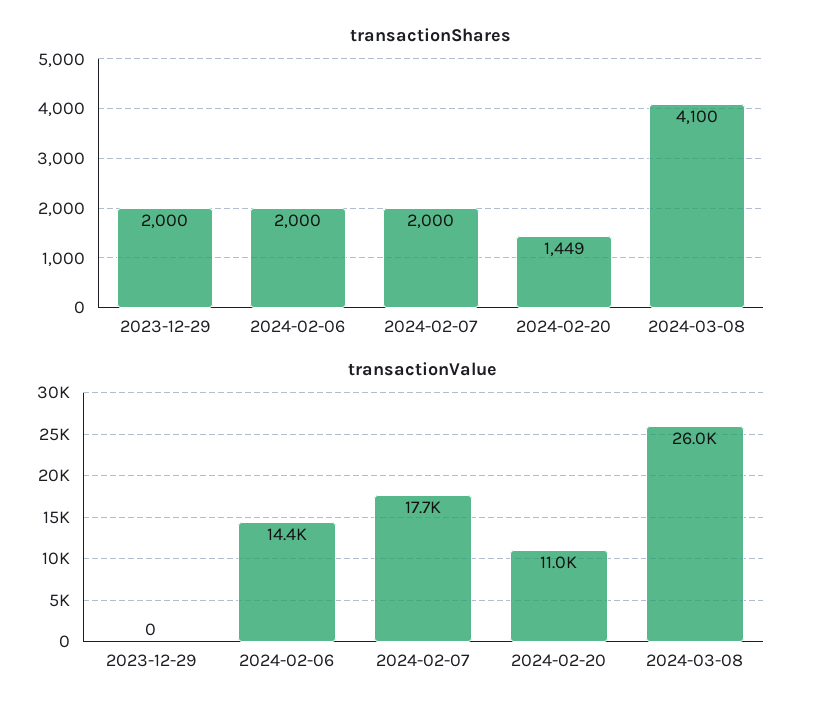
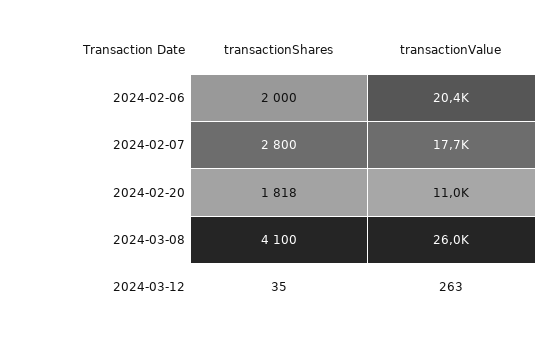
transactionShares, 2023-12-29: 2000 -> none
transactionShares, 2024-02-07: 2000 -> 2800
transactionShares, 2024-02-20: 1449 -> 1818
transactionValue, 2023-12-29: 0 -> none
transactionValue, 2024-02-06: 14400 -> 20400
transactionShares, 2024-03-12: none -> 35
transactionValue, 2024-03-12: none -> 263

